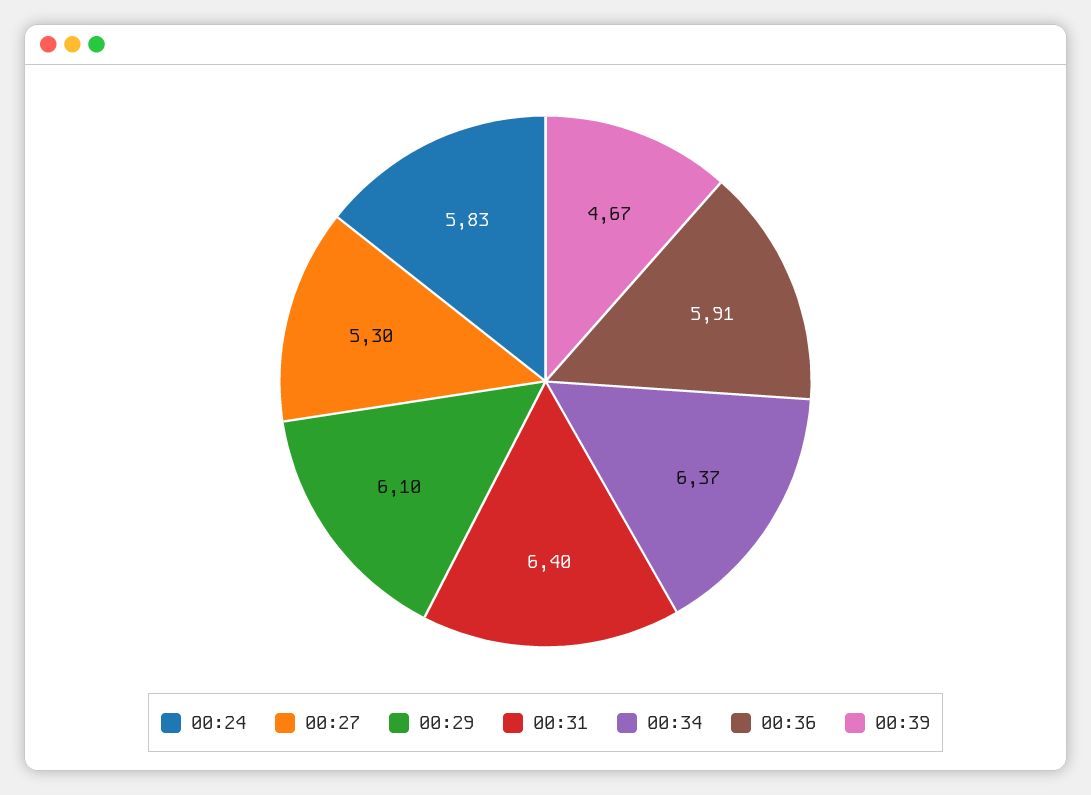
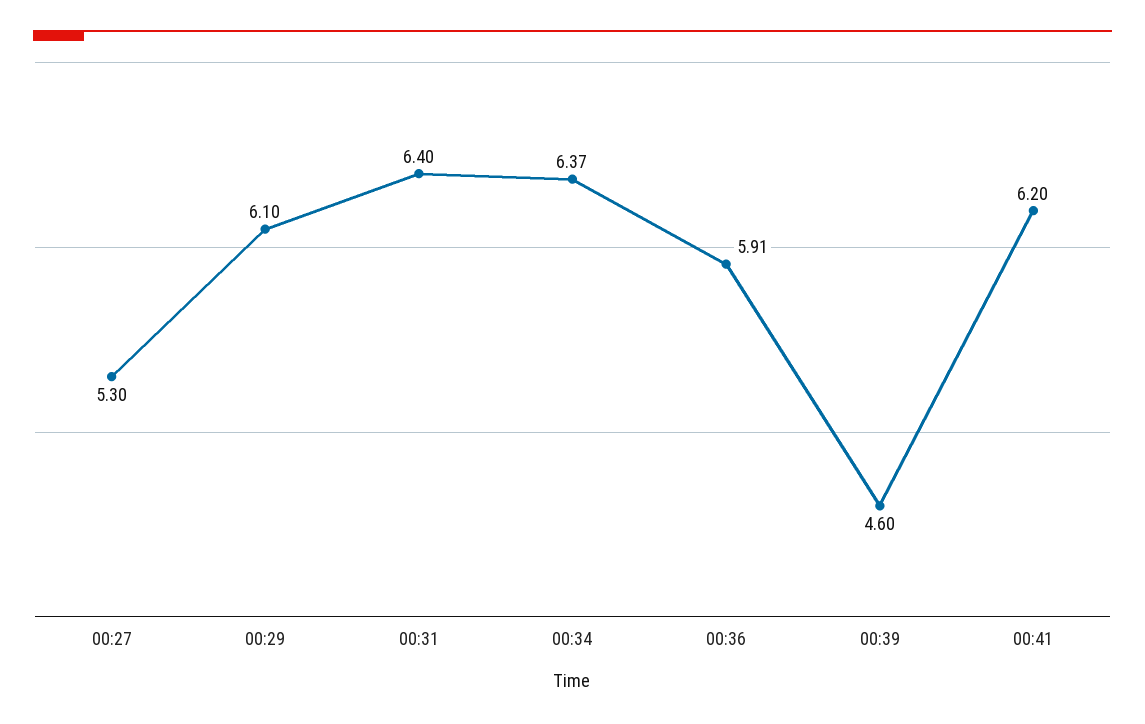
00:24: 5.83 -> none
00:39: 4.67 -> 4.6
00:41: none -> 6.2

